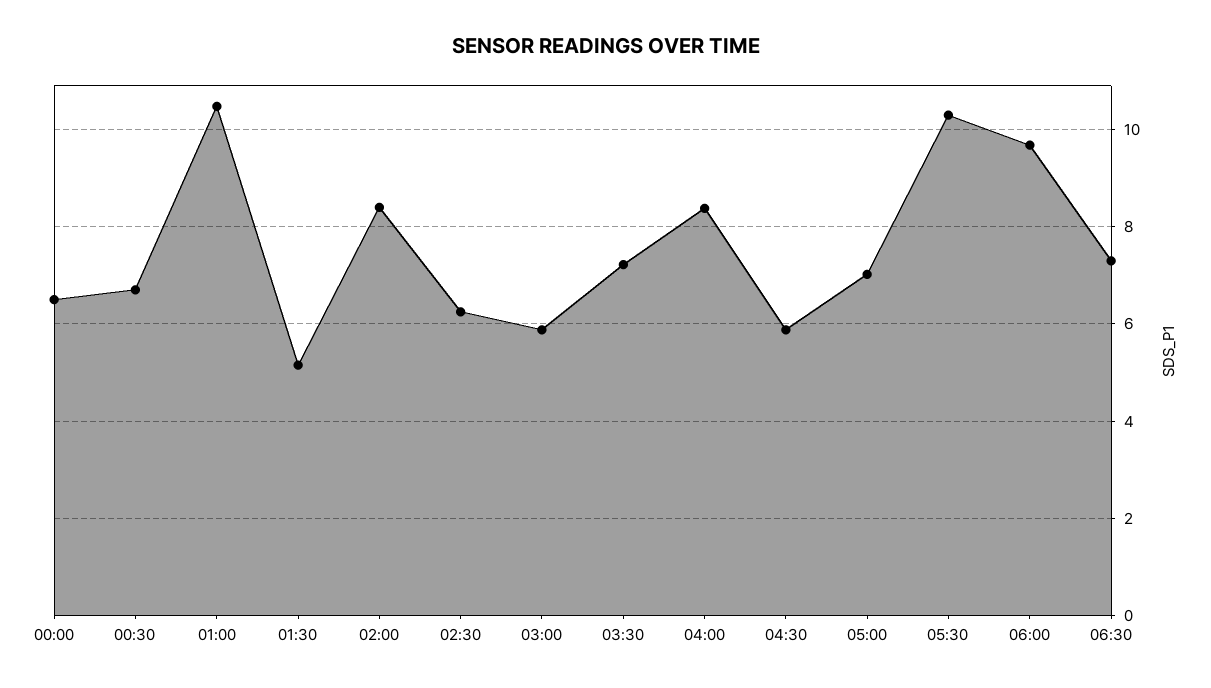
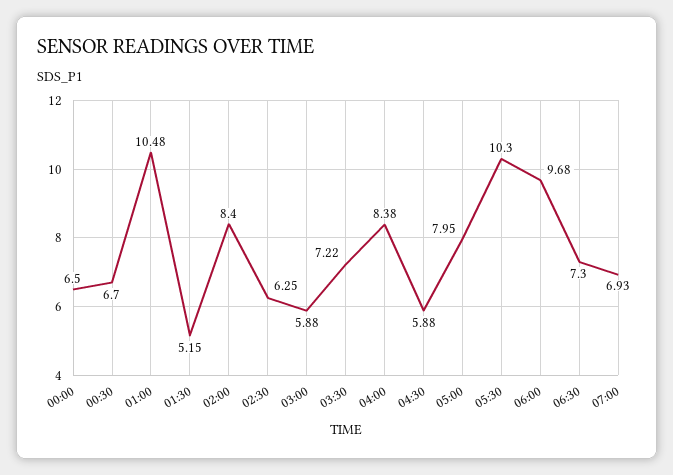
05:00: 7 -> 7.95
07:00: none -> 6.93

